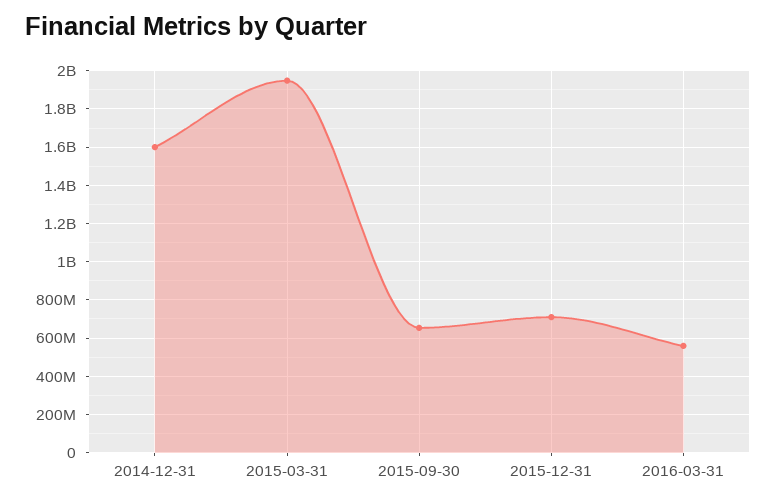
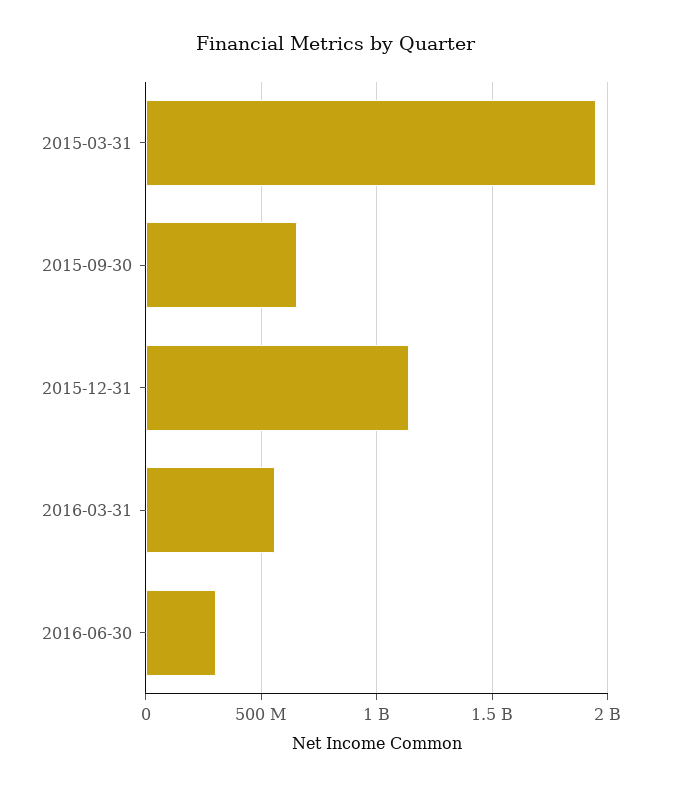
2014-12-31: 1600000000 -> none
2015-12-31: 700000000 -> 1150000000
2016-06-30: none -> 300000000

